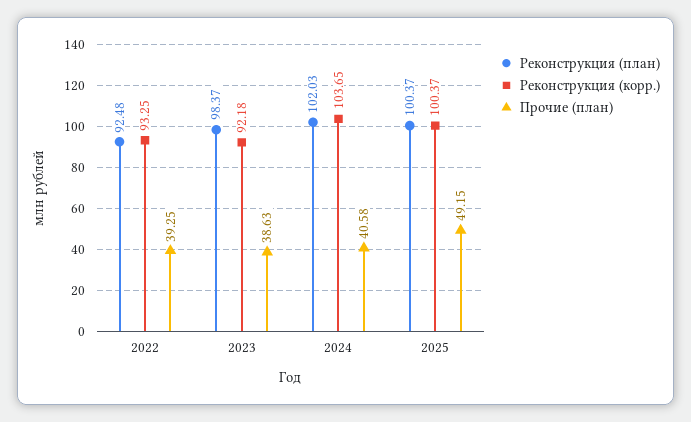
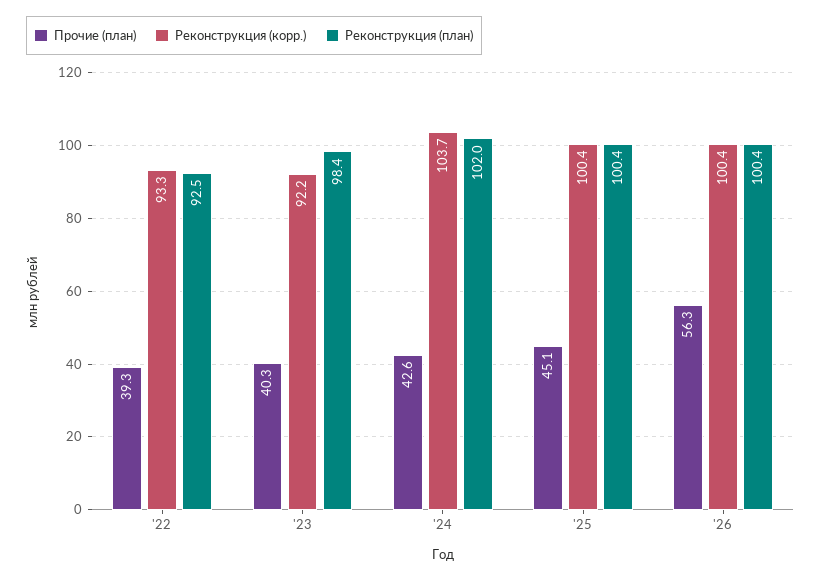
Прочие (план), 2023: 38.63 -> 40.3
Прочие (план), 2024: 40.58 -> 42.6
Прочие (план), 2025: 49.15 -> 45.1
Прочие (план), '26: none -> 56.3
Реконструкция (корр.), '26: none -> 100.4
Реконструкция (план), '26: none -> 100.4

